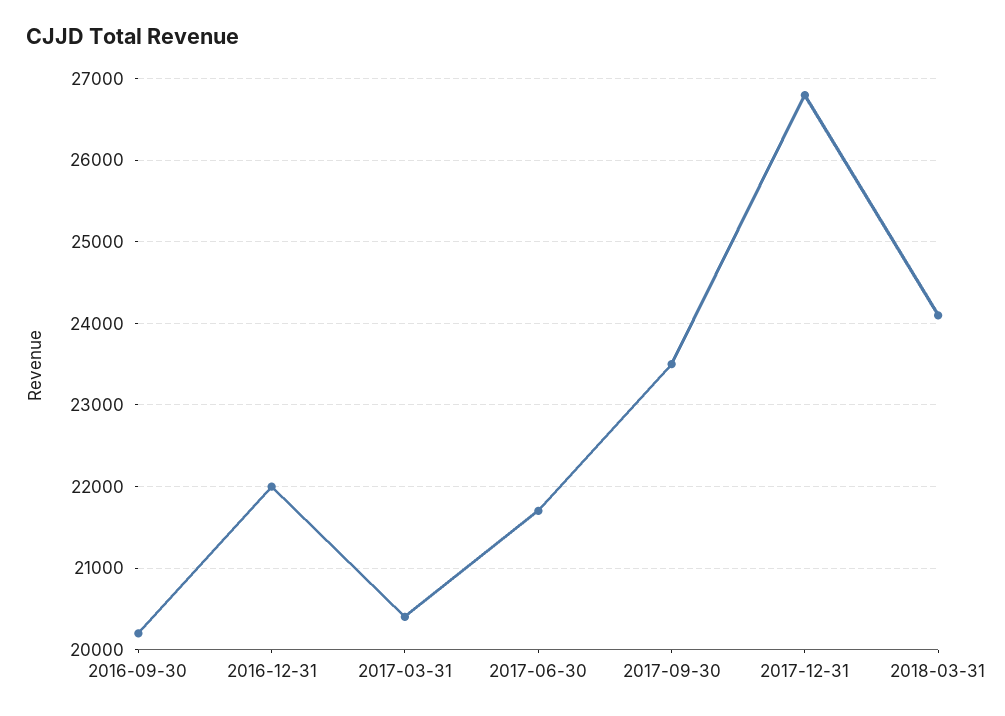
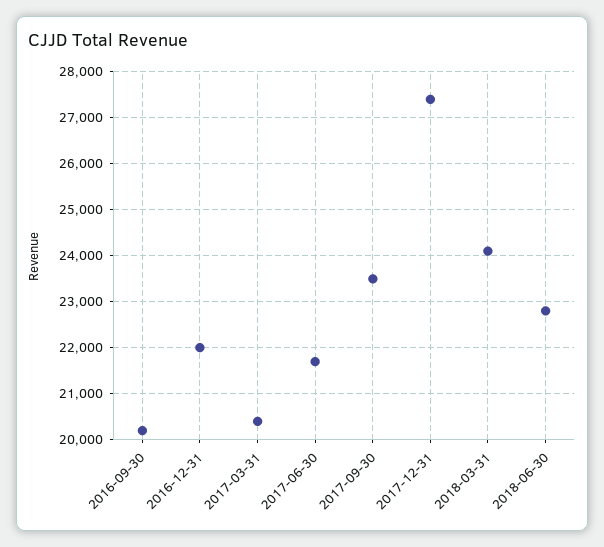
2017-12-31: 26800 -> 27400
2018-06-30: none -> 22800

